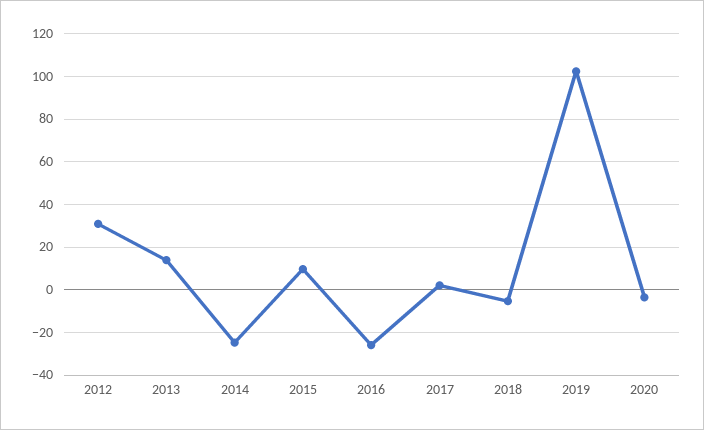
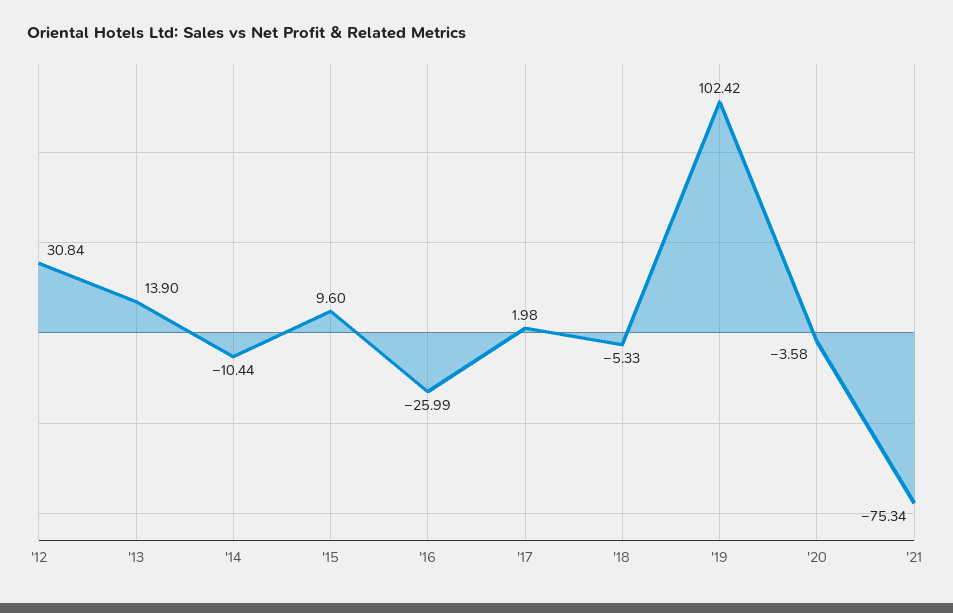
2014: -25 -> -10.44
'21: none -> -75.34

